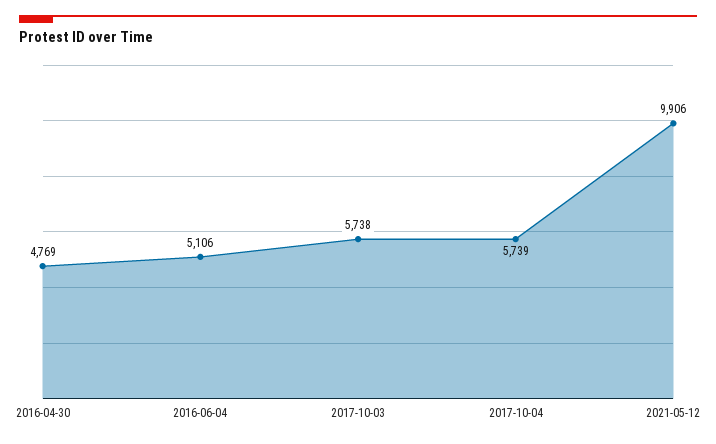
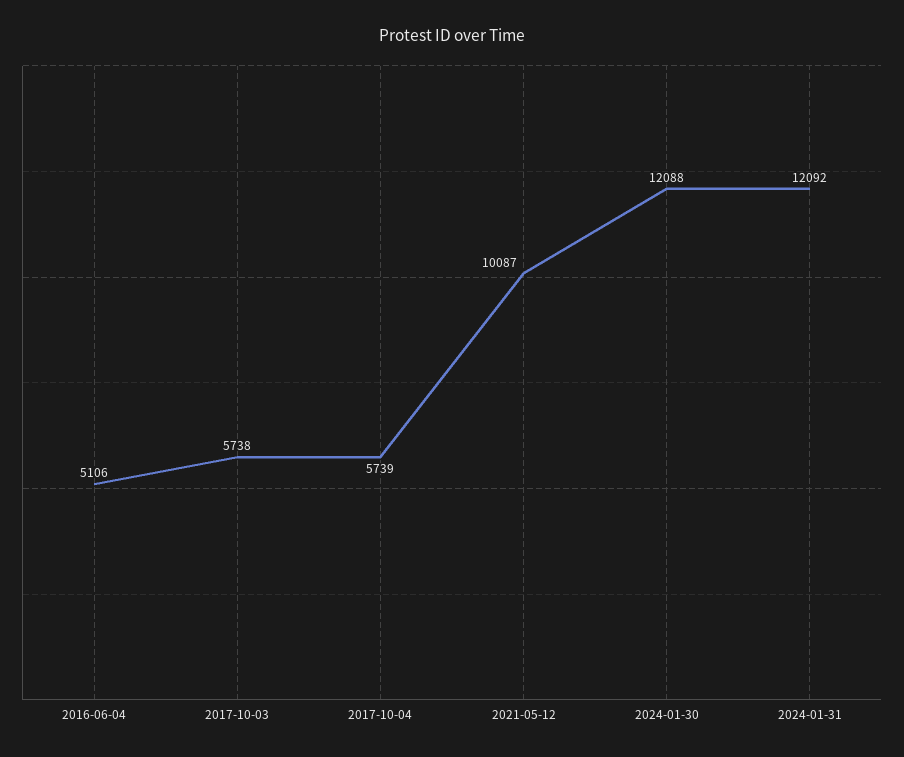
2016-04-30: 4769 -> none
2021-05-12: 9906 -> 10087
2024-01-30: none -> 12088
2024-01-31: none -> 12092

